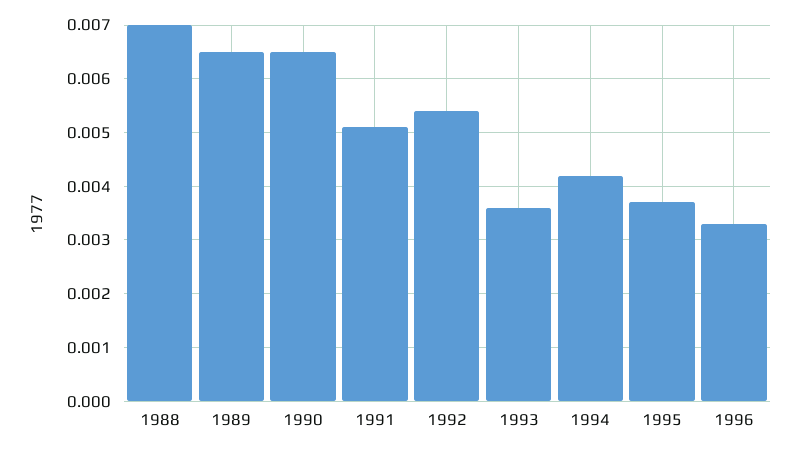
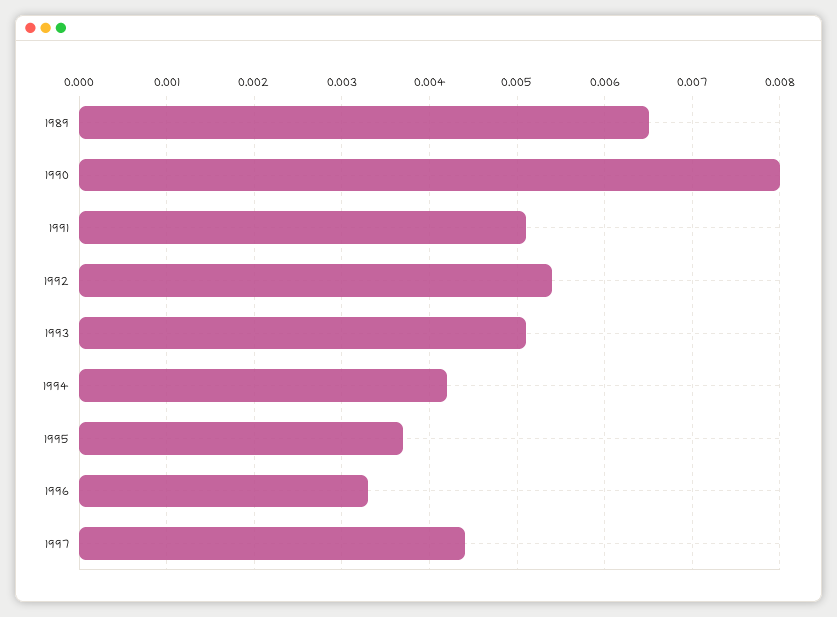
1988: 0.007 -> none
1990: 0.0065 -> 0.008
1993: 0.0035 -> 0.0051
1997: none -> 0.0044

